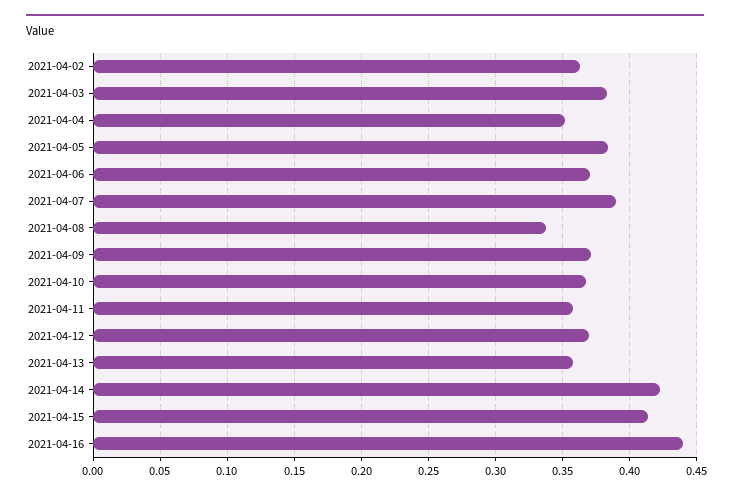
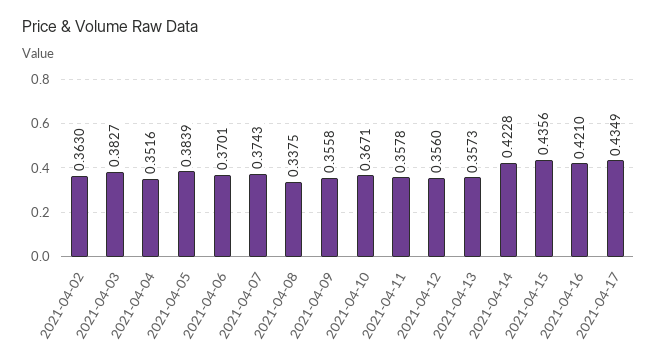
2021-04-07: 0.39 -> 0.3743
2021-04-09: 0.37 -> 0.3558
2021-04-12: 0.37 -> 0.356
2021-04-15: 0.415 -> 0.4356
2021-04-16: 0.44 -> 0.421
2021-04-17: none -> 0.4349

